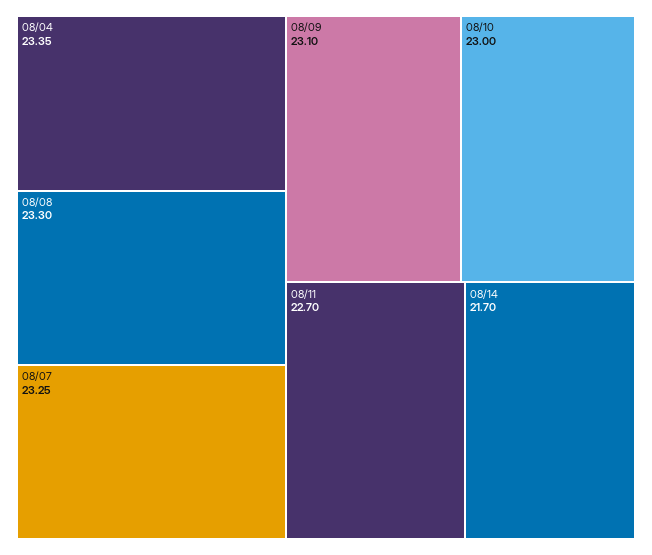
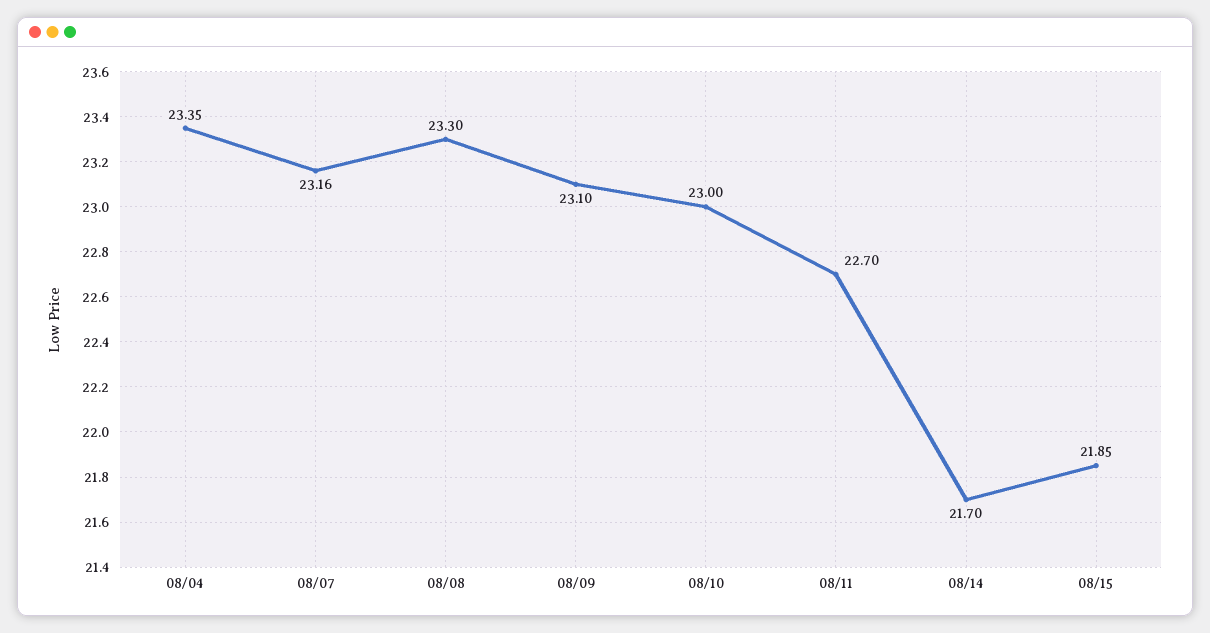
08/07: 23.25 -> 23.16
08/15: none -> 21.85

